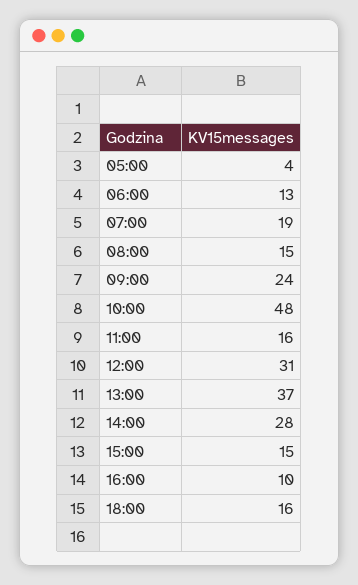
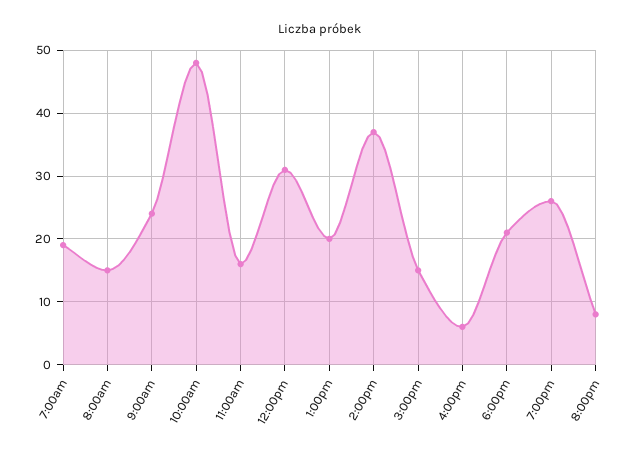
05:00: 4 -> none
06:00: 13 -> none
13:00: 37 -> 20
14:00: 28 -> 37
16:00: 10 -> 6
18:00: 16 -> 21
7:00pm: none -> 26
8:00pm: none -> 8

